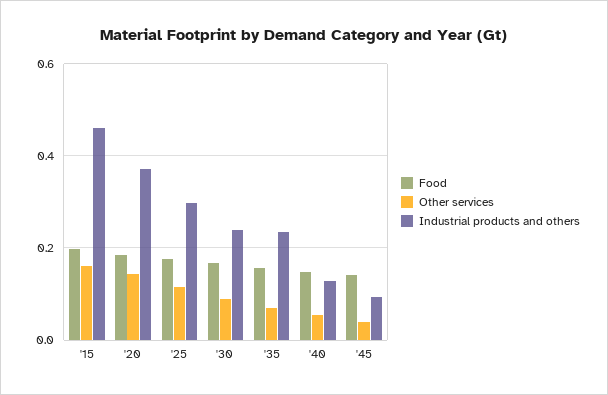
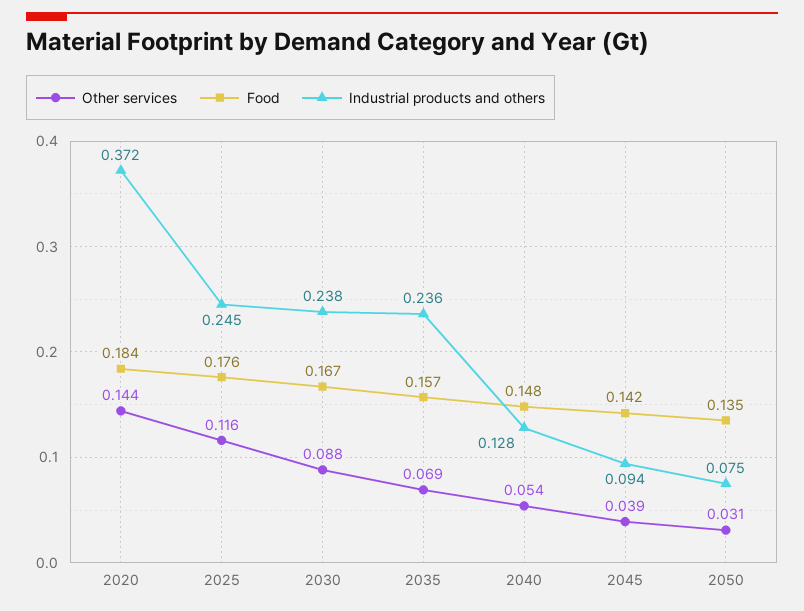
Food, '15: 0.2 -> none
Other services, '15: 0.16 -> none
Industrial products and others, '15: 0.46 -> none
Industrial products and others, '25: 0.3 -> 0.245
Other services, 2050: none -> 0.031
Food, 2050: none -> 0.135
Industrial products and others, 2050: none -> 0.075

